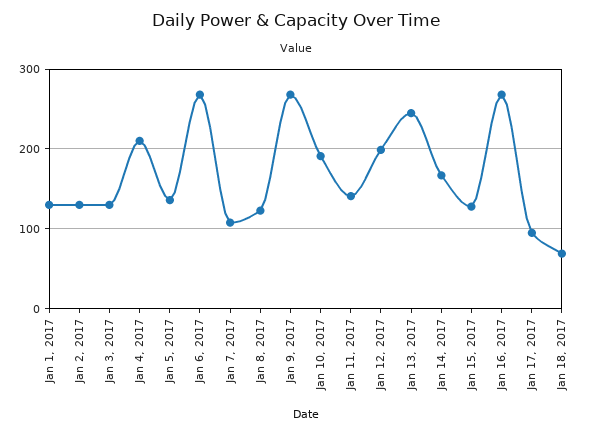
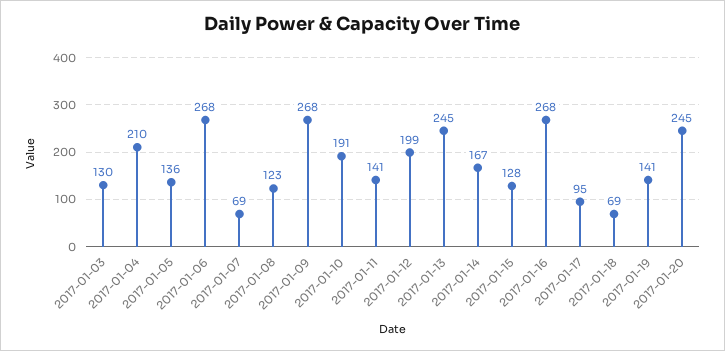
Jan 1, 2017: 130 -> none
Jan 2, 2017: 130 -> none
Jan 7, 2017: 110 -> 69
2017-01-19: none -> 141
2017-01-20: none -> 245

